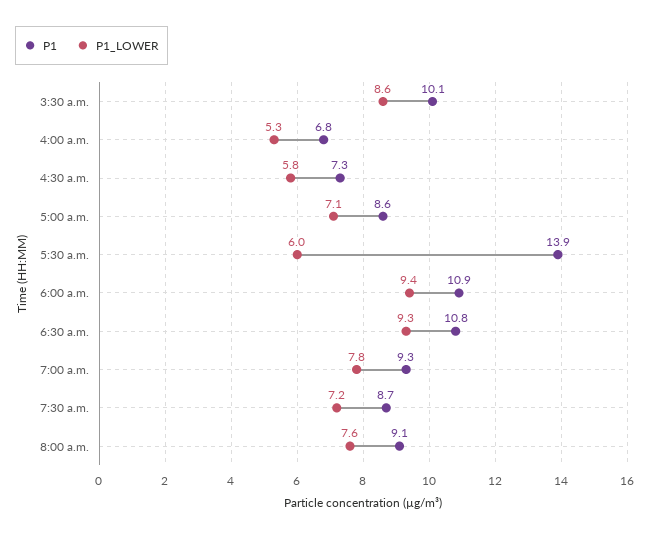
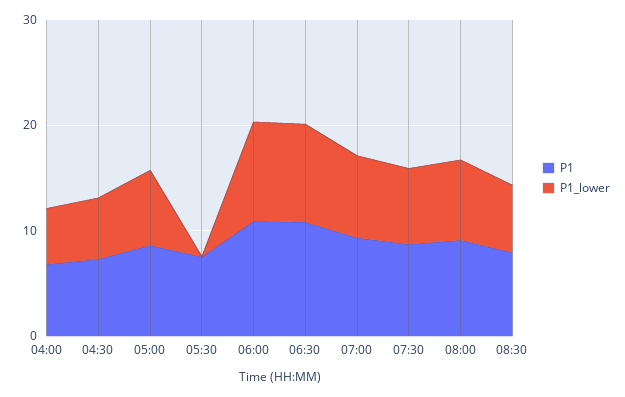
P1, 3:30 a.m.: 10.1 -> none
P1_LOWER, 3:30 a.m.: 8.6 -> none
P1, 5:30 a.m.: 13.9 -> 8
P1_LOWER, 5:30 a.m.: 6 -> 0
P1, 08:30: none -> 8
P1_LOWER, 08:30: none -> 6

